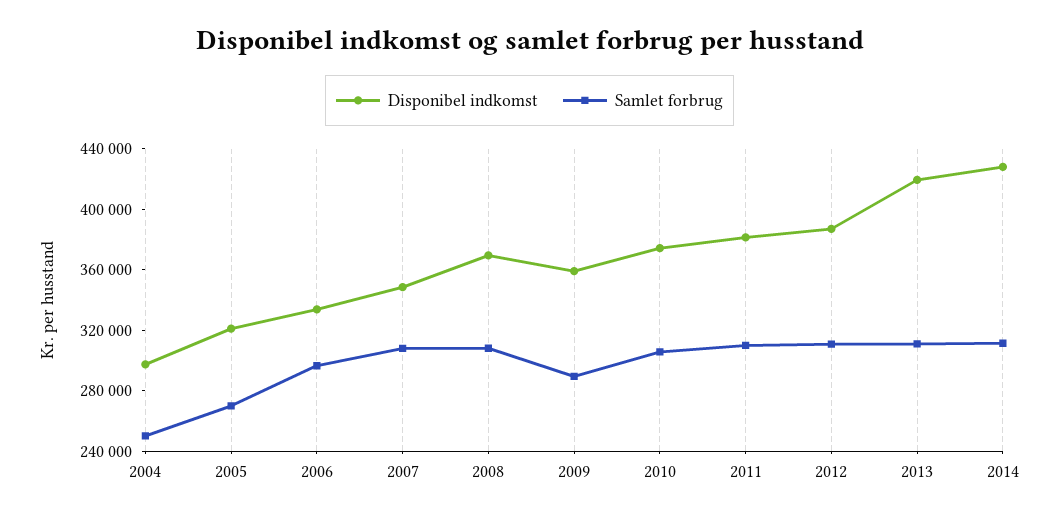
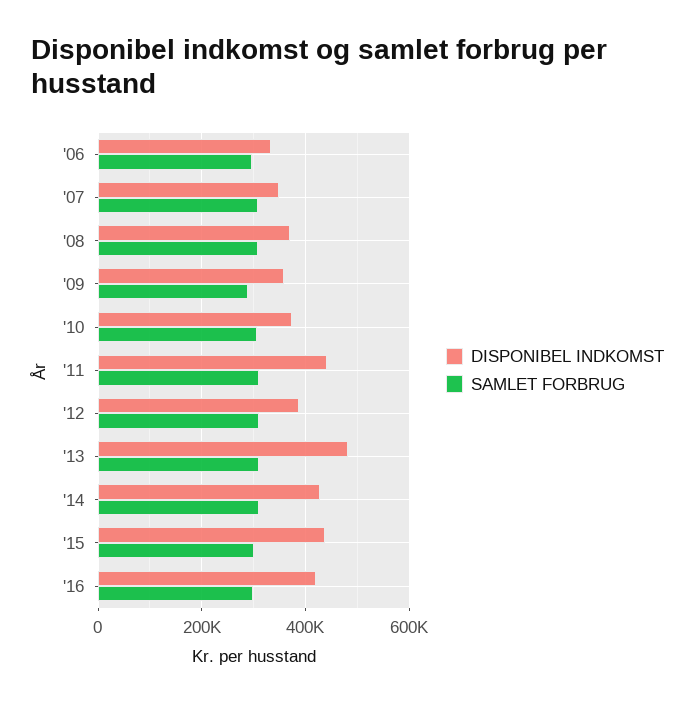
Disponibel indkomst, 2004: 300000 -> none
Samlet forbrug, 2004: 250000 -> none
Disponibel indkomst, 2005: 320000 -> none
Samlet forbrug, 2005: 270000 -> none
Disponibel indkomst, 2011: 380000 -> 440000
Disponibel indkomst, 2013: 420000 -> 480000
Disponibel indkomst, '15: none -> 440000
Samlet forbrug, '15: none -> 300000
Disponibel indkomst, '16: none -> 420000
Samlet forbrug, '16: none -> 300000

